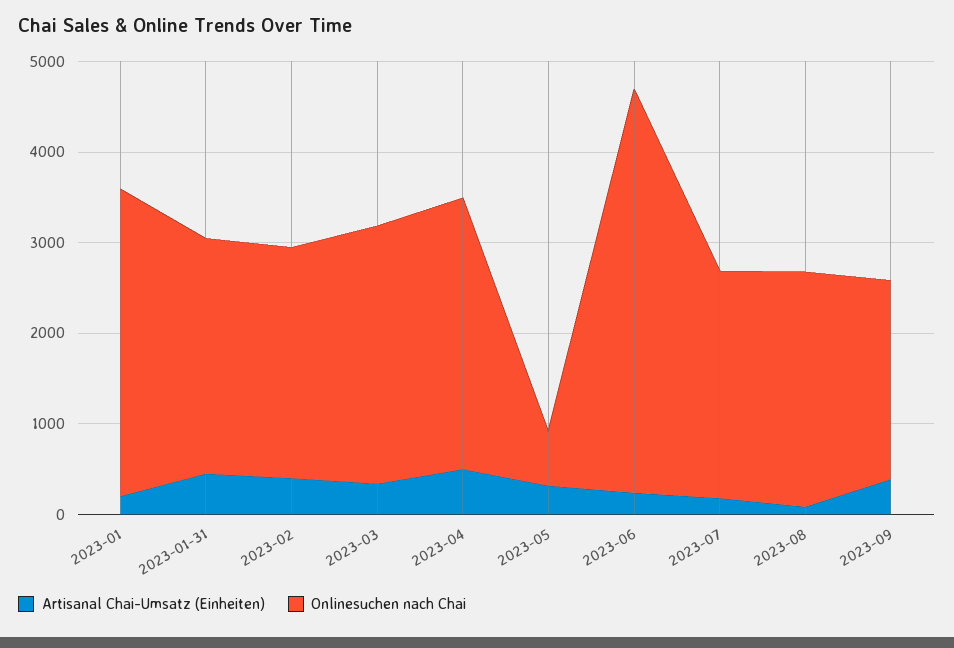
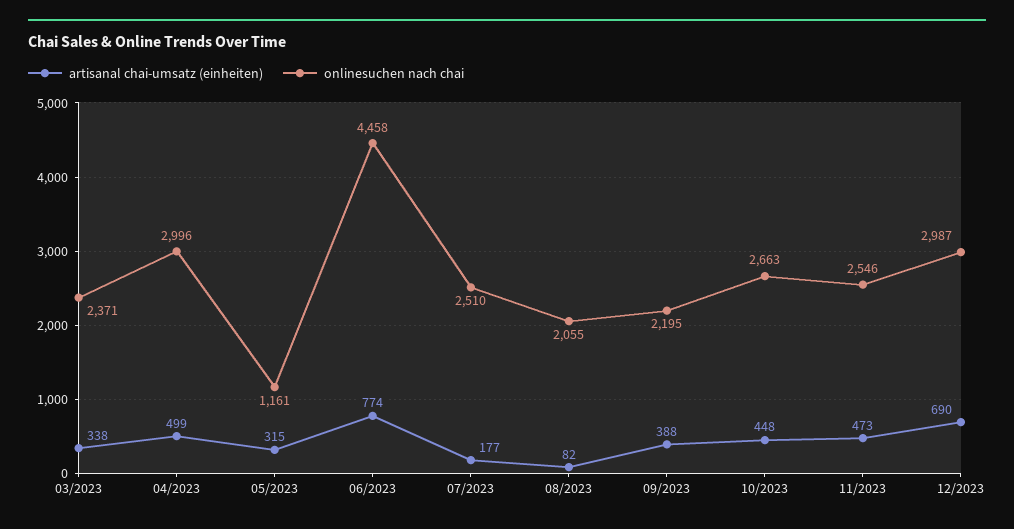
Artisanal Chai-Umsatz (Einheiten), 2023-01: 200 -> none
Onlinesuchen nach Chai, 2023-01: 3400 -> none
Artisanal Chai-Umsatz (Einheiten), 2023-01-31: 400 -> none
Onlinesuchen nach Chai, 2023-01-31: 2600 -> none
Artisanal Chai-Umsatz (Einheiten), 2023-02: 400 -> none
Onlinesuchen nach Chai, 2023-02: 2600 -> none
Onlinesuchen nach Chai, 2023-03: 2800 -> 2371
Onlinesuchen nach Chai, 2023-05: 600 -> 1161
Artisanal Chai-Umsatz (Einheiten), 2023-06: 200 -> 774
Onlinesuchen nach Chai, 2023-08: 2600 -> 2055
Artisanal Chai-Umsatz (Einheiten), 10/2023: none -> 448
Onlinesuchen nach Chai, 10/2023: none -> 2663
Artisanal Chai-Umsatz (Einheiten), 11/2023: none -> 473
Onlinesuchen nach Chai, 11/2023: none -> 2546
Artisanal Chai-Umsatz (Einheiten), 12/2023: none -> 690
Onlinesuchen nach Chai, 12/2023: none -> 2987

